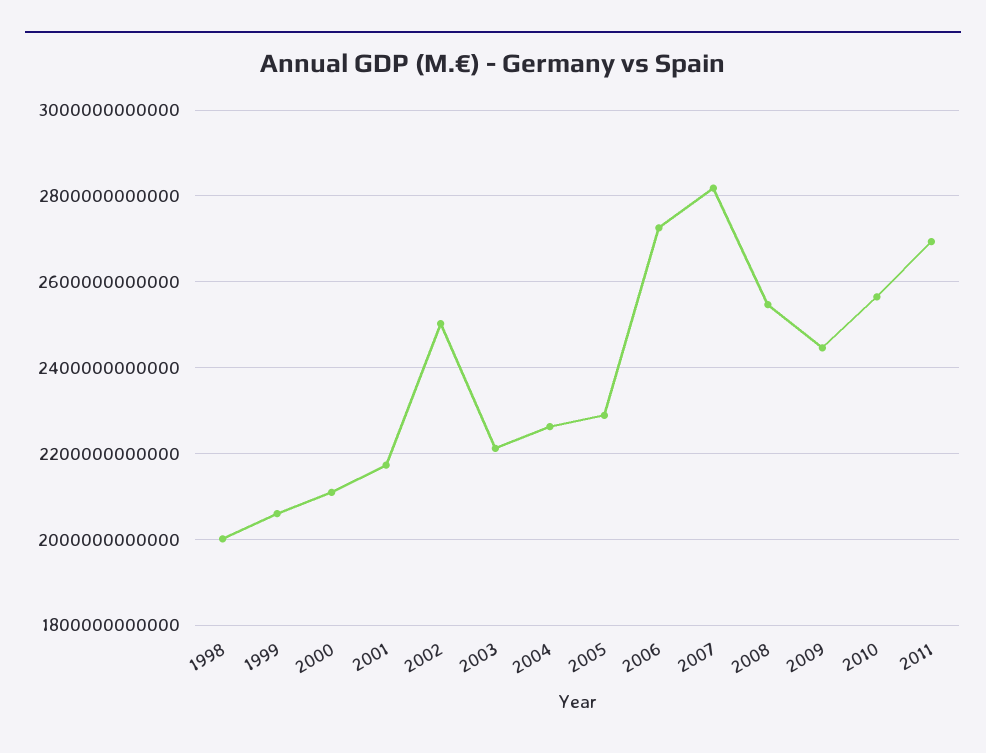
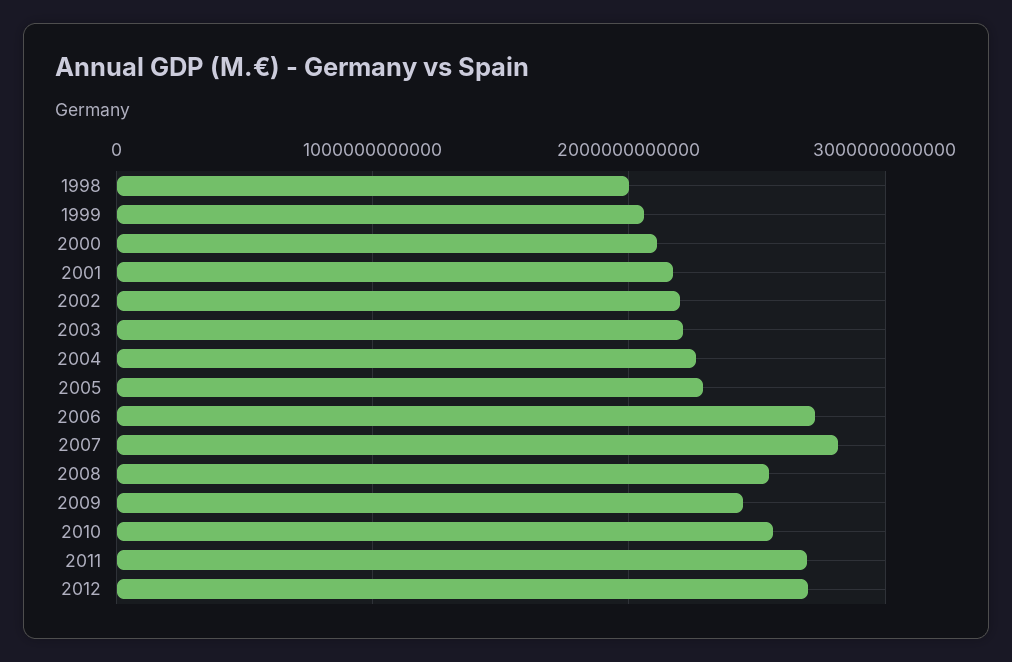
2002: 2500000000000 -> 2200000000000
2012: none -> 2700000000000

